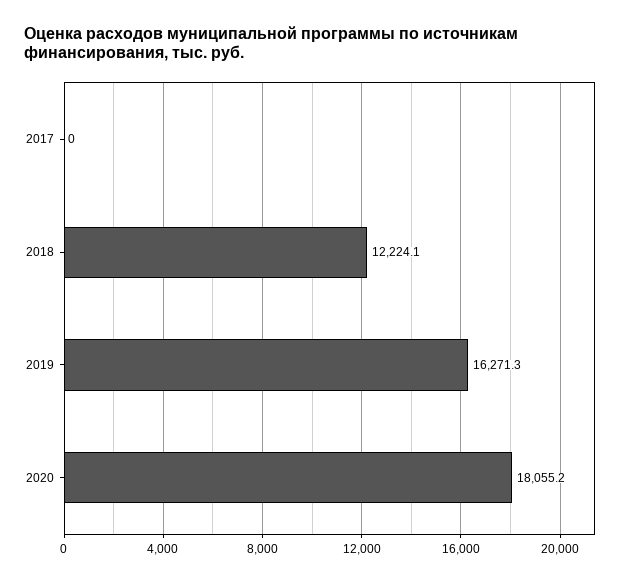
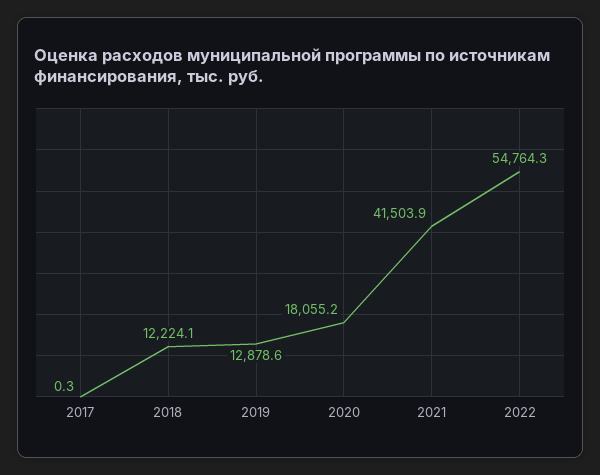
2017: 0 -> 0.3
2019: 16271.3 -> 12878.6
2021: none -> 41503.9
2022: none -> 54764.3

